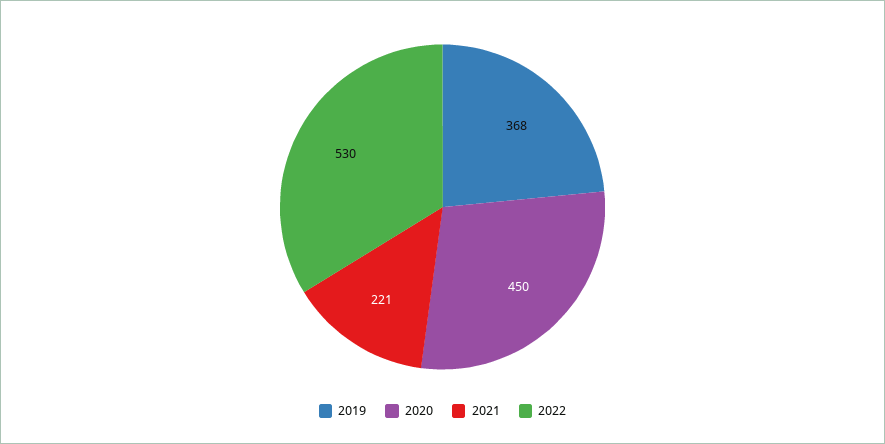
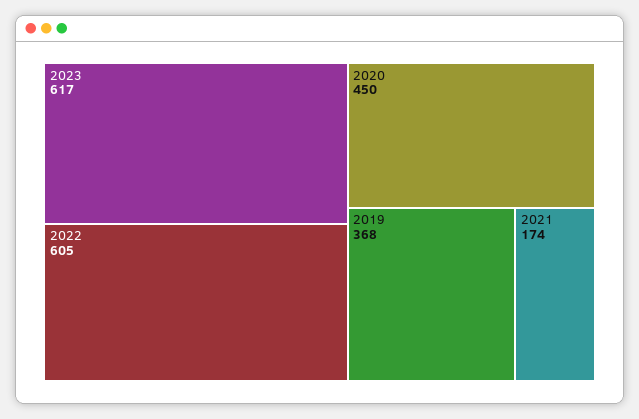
2021: 221 -> 174
2022: 530 -> 605
2023: none -> 617

